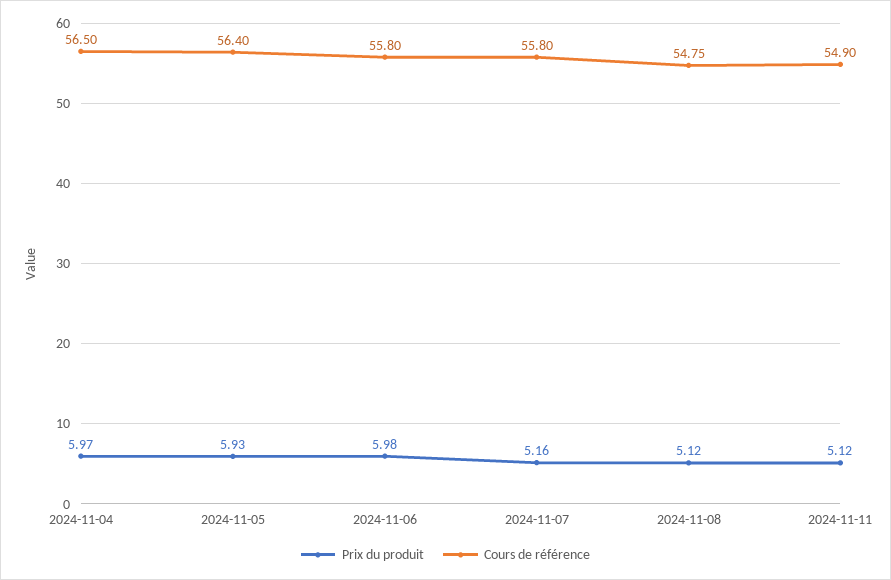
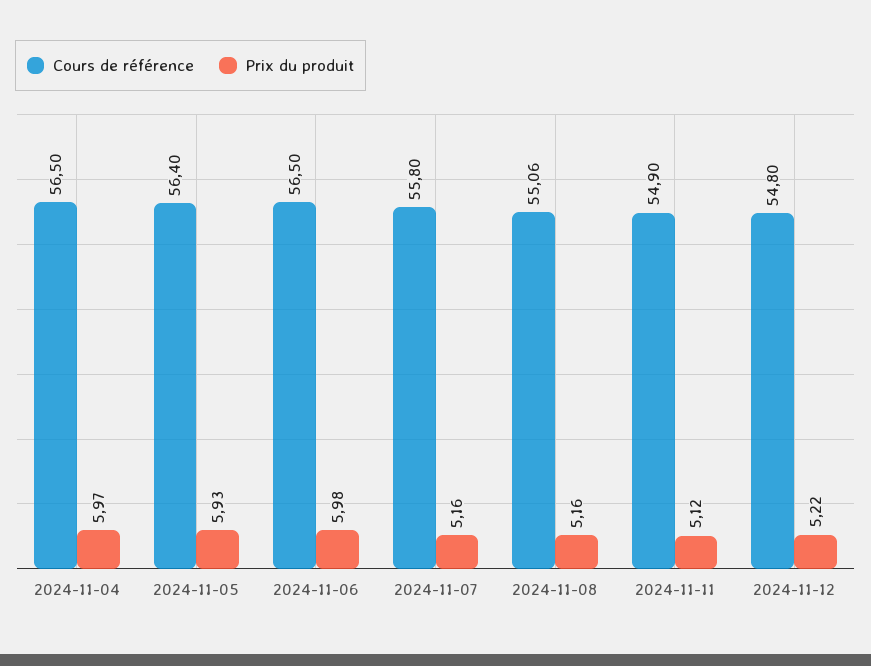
Cours de référence, 2024-11-06: 55.8 -> 56.5
Prix du produit, 2024-11-08: 5.12 -> 5.16
Cours de référence, 2024-11-08: 54.75 -> 55.06
Cours de référence, 2024-11-12: none -> 54.8
Prix du produit, 2024-11-12: none -> 5.22

